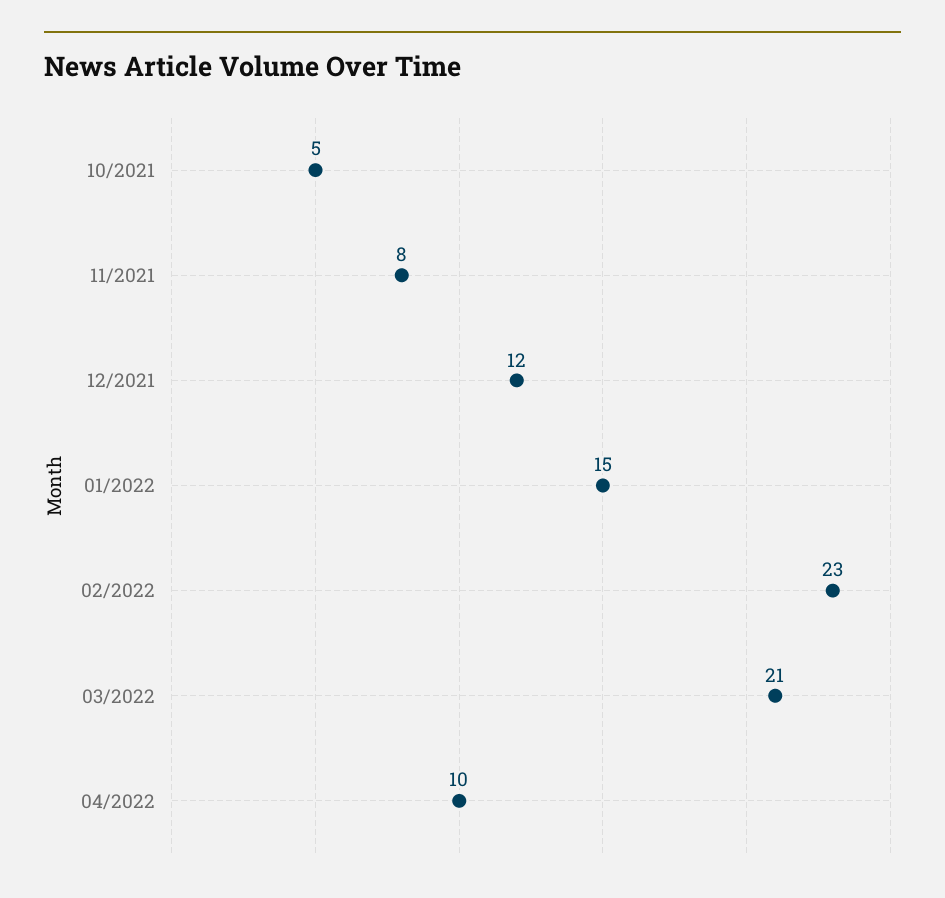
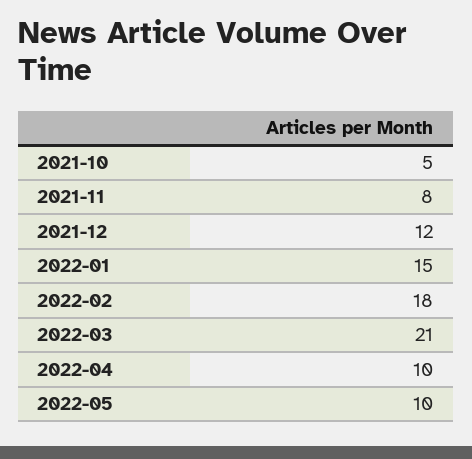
02/2022: 23 -> 18
2022-05: none -> 10

